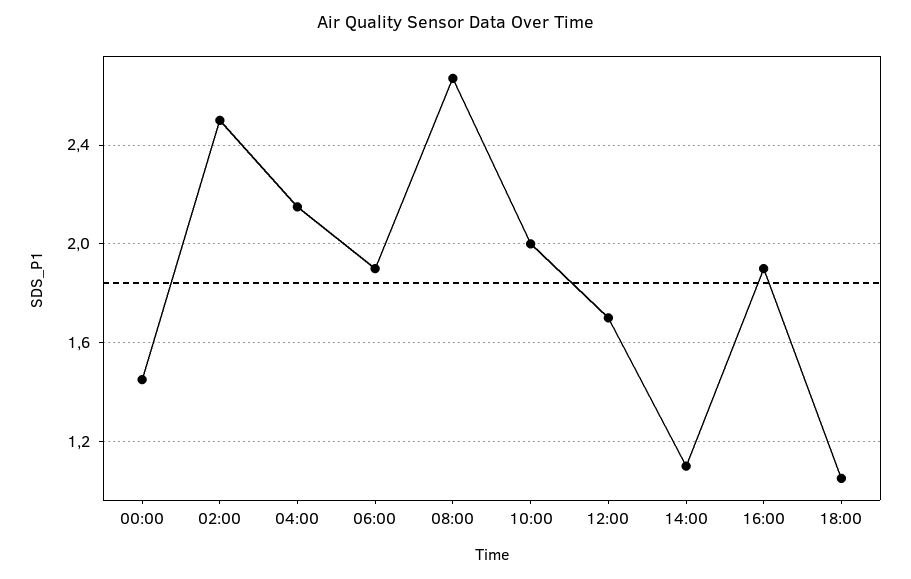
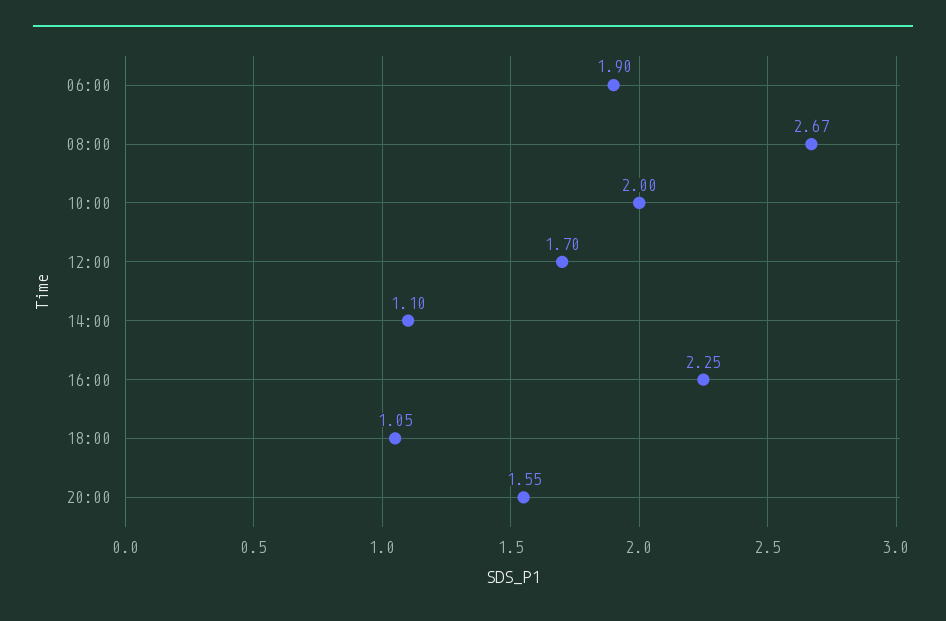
00:00: 1.45 -> none
02:00: 2.5 -> none
04:00: 2.15 -> none
16:00: 1.9 -> 2.25
20:00: none -> 1.55

